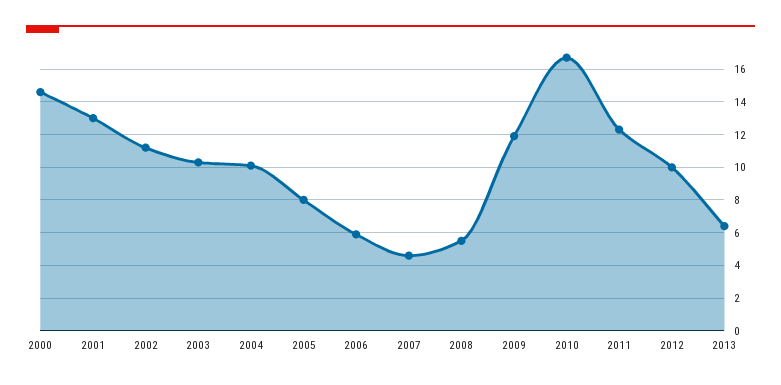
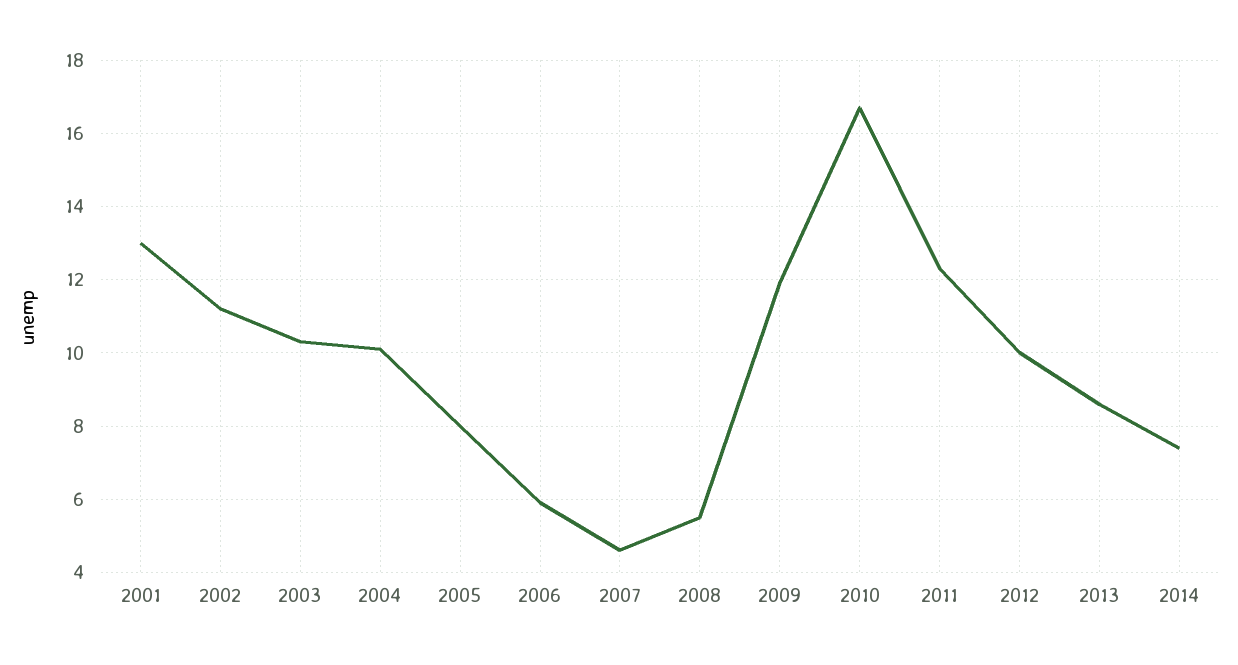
2000: 14.5 -> none
2013: 6.5 -> 8.5
2014: none -> 7.5

